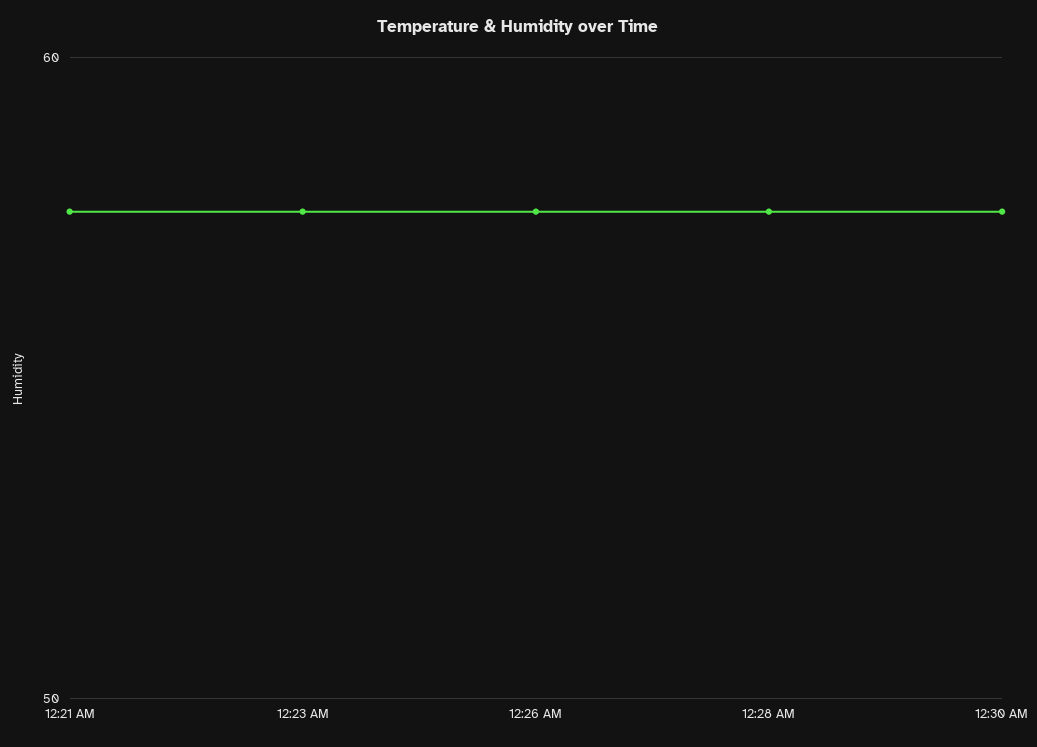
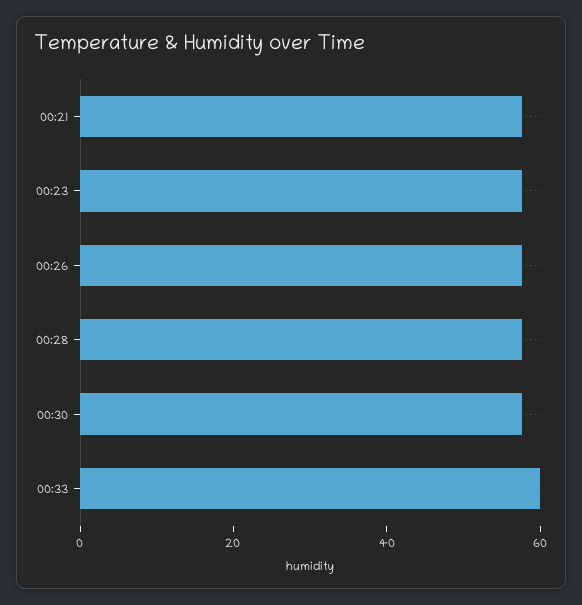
00:33: none -> 60

